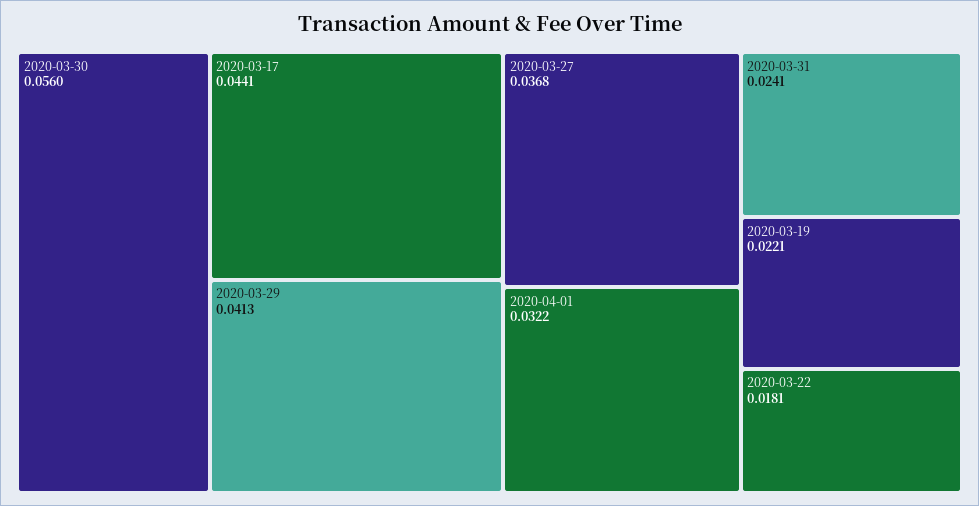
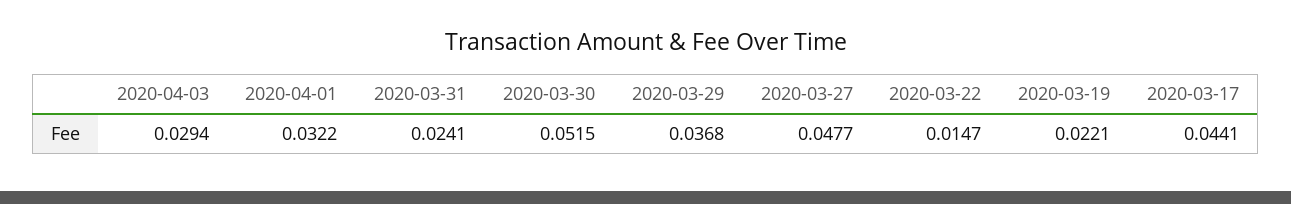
2020-03-30: 0.056 -> 0.0515
2020-03-29: 0.0413 -> 0.0368
2020-03-27: 0.0368 -> 0.0477
2020-03-22: 0.0181 -> 0.0147
2020-04-03: none -> 0.0294

